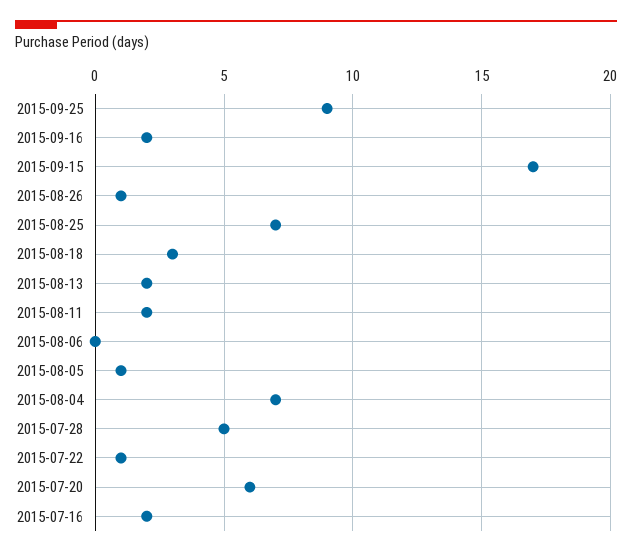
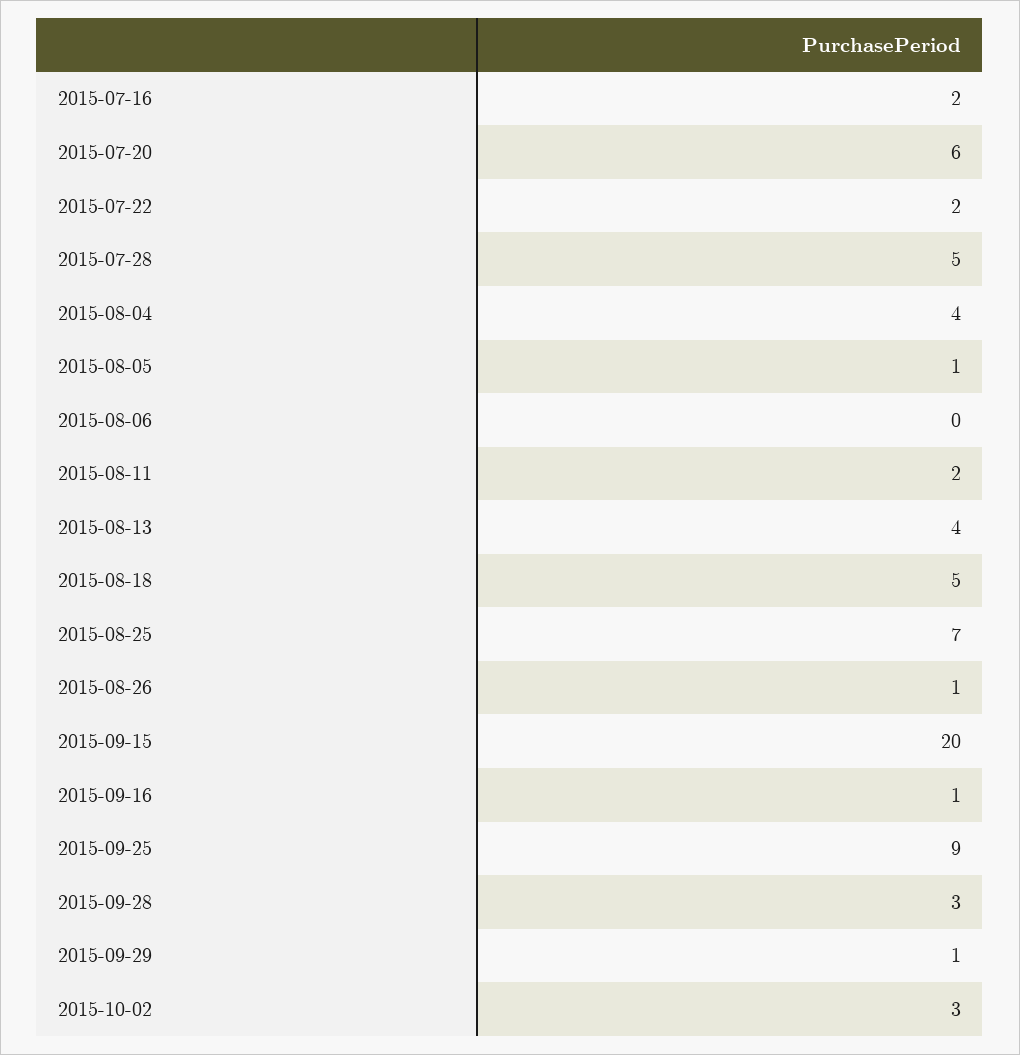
2015-09-16: 2 -> 1
2015-09-15: 17 -> 20
2015-08-18: 3 -> 5
2015-08-13: 2 -> 4
2015-08-04: 7 -> 4
2015-07-22: 1 -> 2
2015-09-28: none -> 3
2015-09-29: none -> 1
2015-10-02: none -> 3

